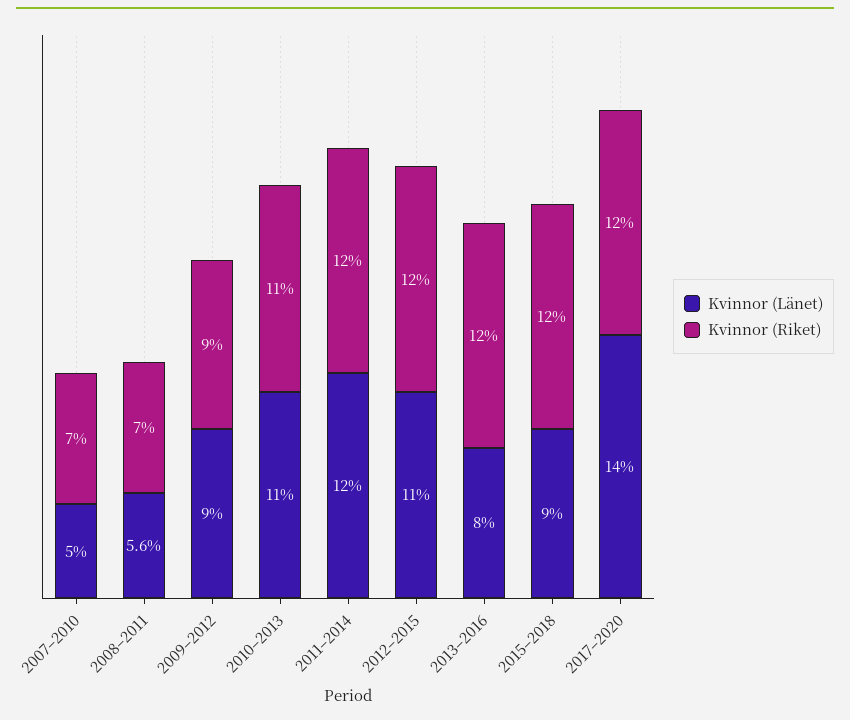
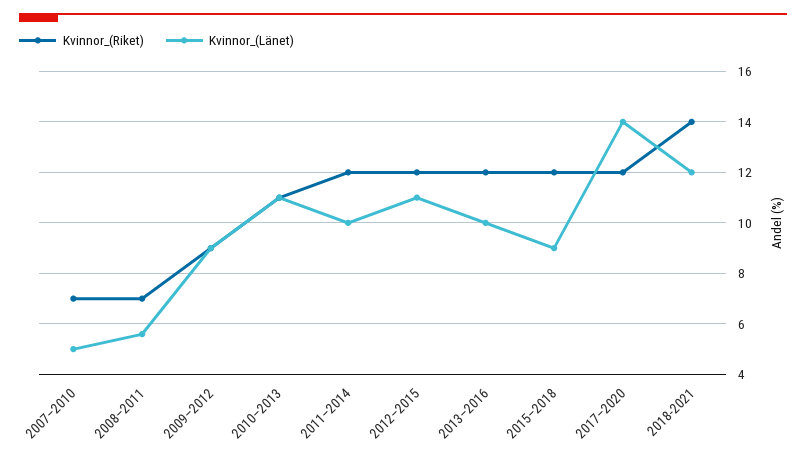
Kvinnor (Länet), 2011–2014: 12 -> 10
Kvinnor (Länet), 2013–2016: 8 -> 10
Kvinnor (Riket), 2018-2021: none -> 14
Kvinnor (Länet), 2018-2021: none -> 12

